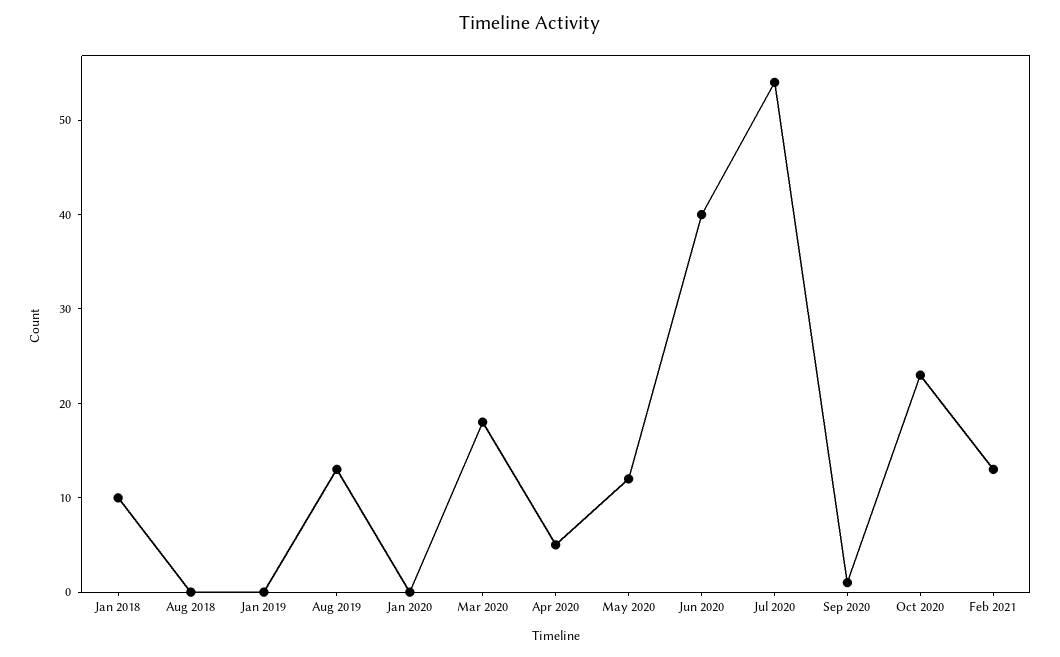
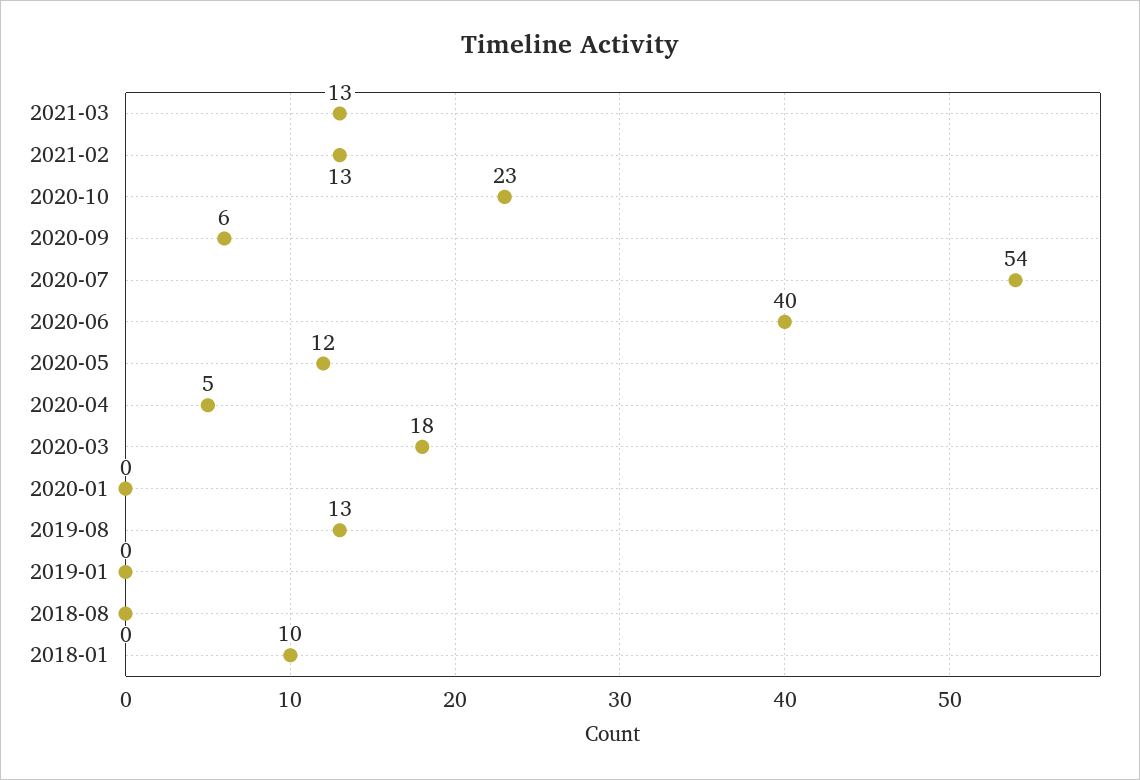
Sep 2020: 1 -> 6
2021-03: none -> 13

